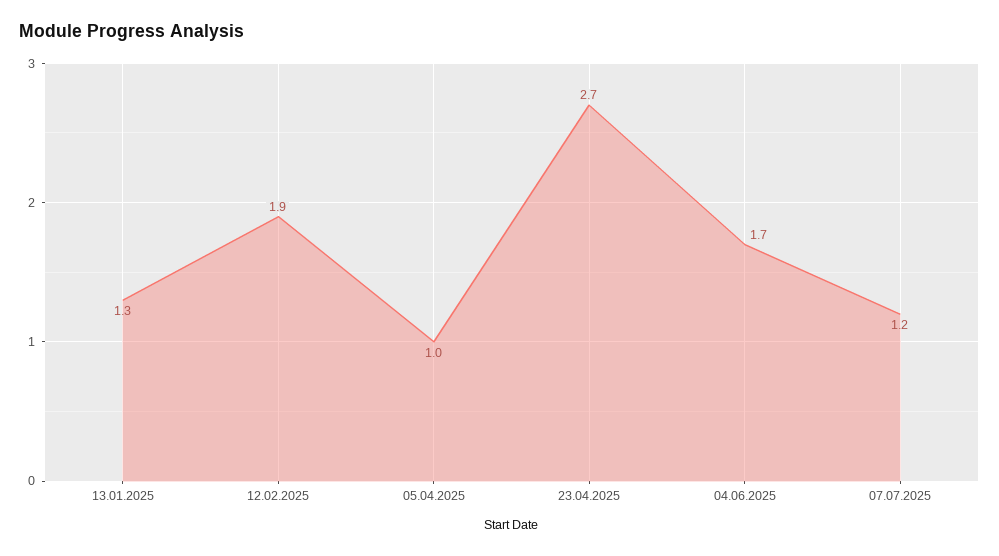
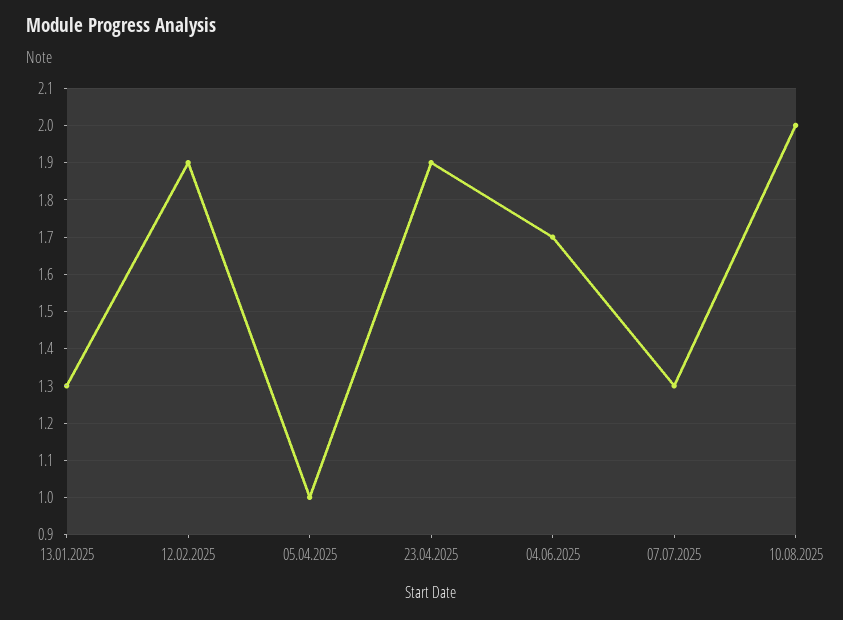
23.04.2025: 2.7 -> 1.9
07.07.2025: 1.2 -> 1.3
10.08.2025: none -> 2

